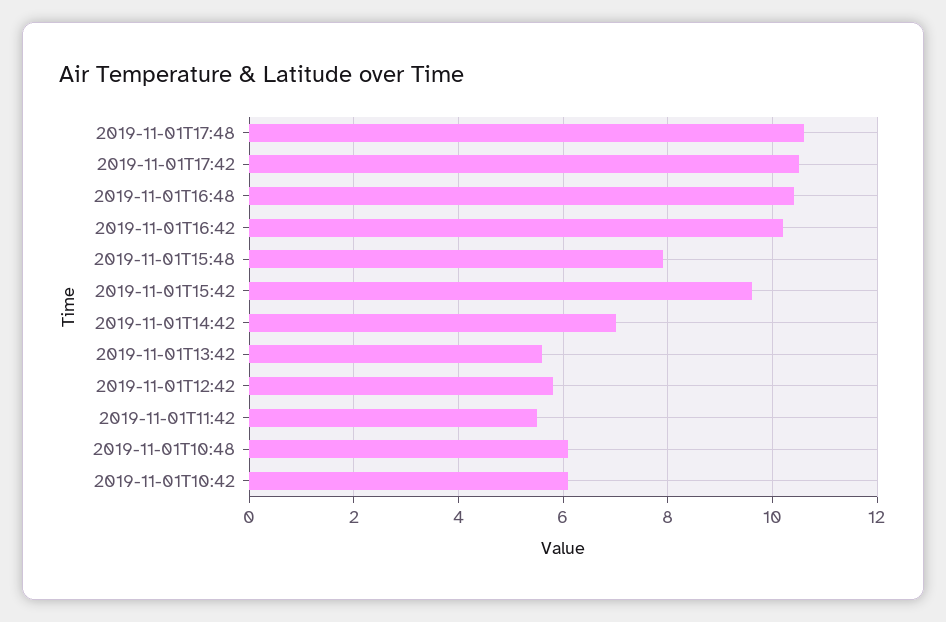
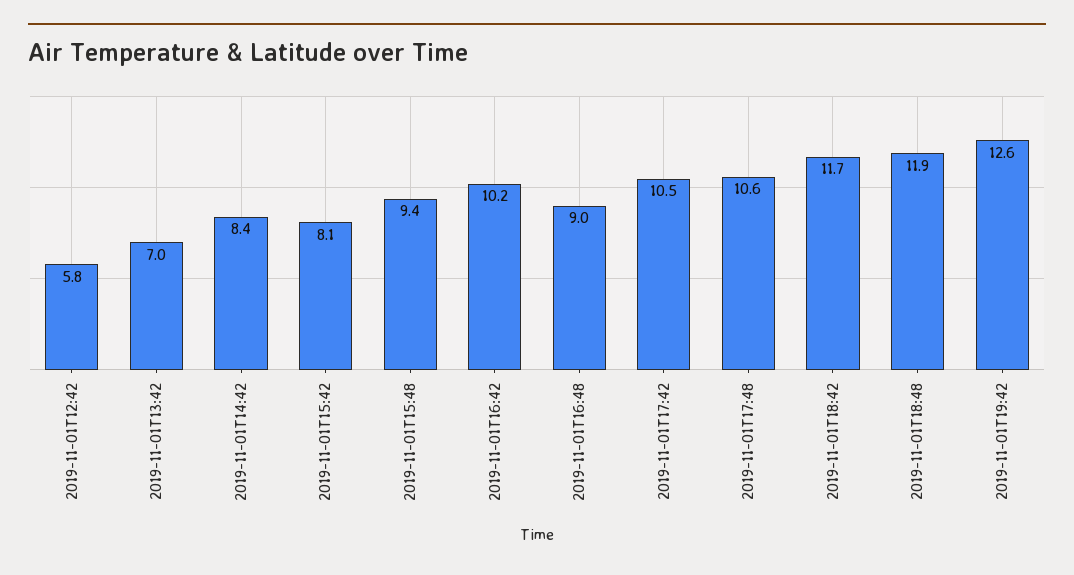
2019-11-01T16:48: 10.5 -> 9
2019-11-01T15:48: 8 -> 9.4
2019-11-01T15:42: 9.5 -> 8.1
2019-11-01T14:42: 7 -> 8.4
2019-11-01T13:42: 5.5 -> 7
2019-11-01T11:42: 5.5 -> none
2019-11-01T10:48: 6 -> none
2019-11-01T10:42: 6 -> none
2019-11-01T18:42: none -> 11.7
2019-11-01T18:48: none -> 11.9
2019-11-01T19:42: none -> 12.6

